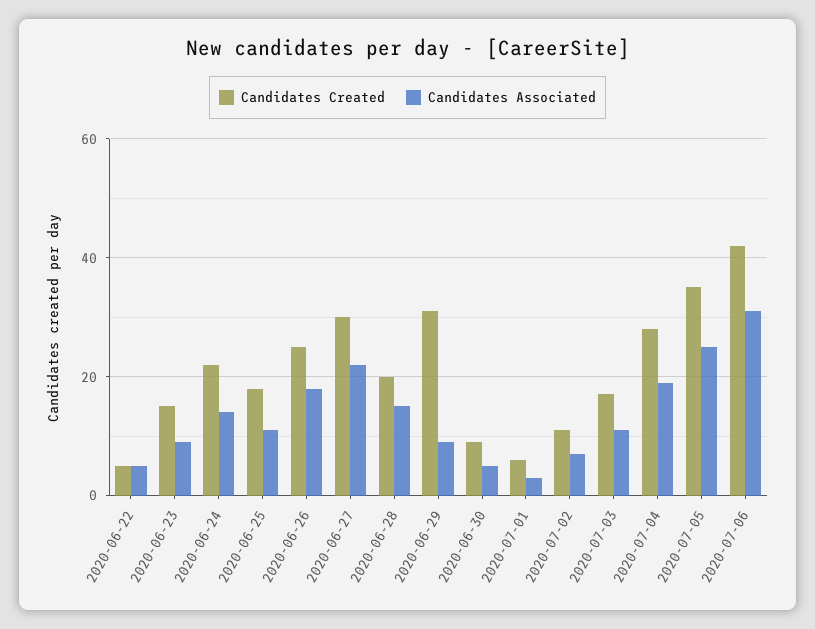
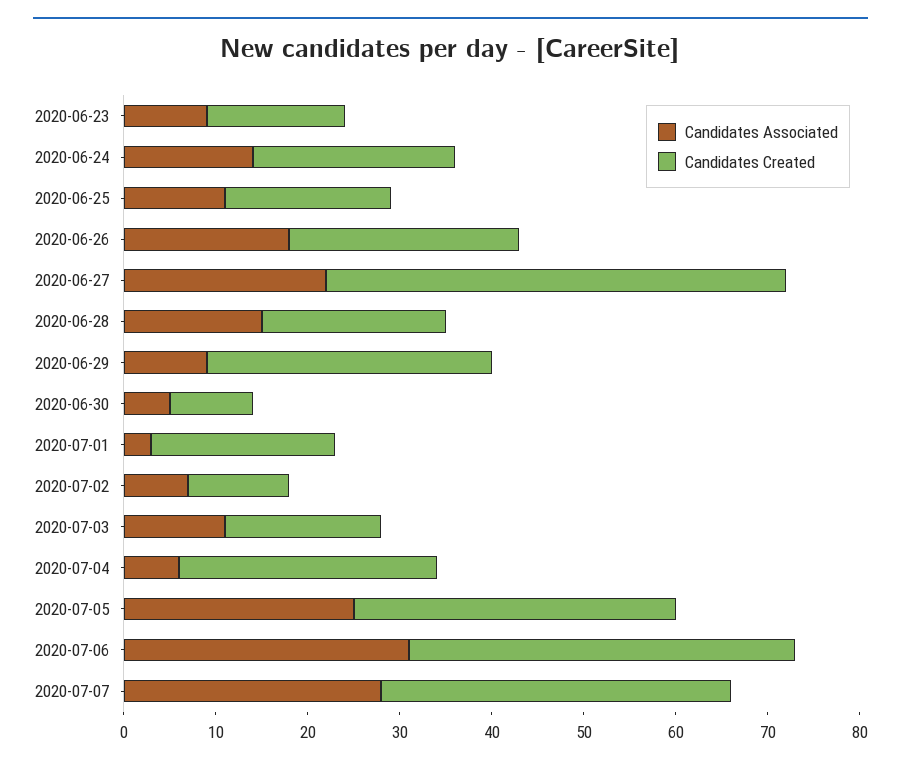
Candidates Created, 2020-06-22: 5 -> none
Candidates Associated, 2020-06-22: 5 -> none
Candidates Created, 2020-06-27: 30 -> 50
Candidates Created, 2020-07-01: 5 -> 20
Candidates Associated, 2020-07-04: 20 -> 6
Candidates Associated, 2020-07-07: none -> 28
Candidates Created, 2020-07-07: none -> 38

